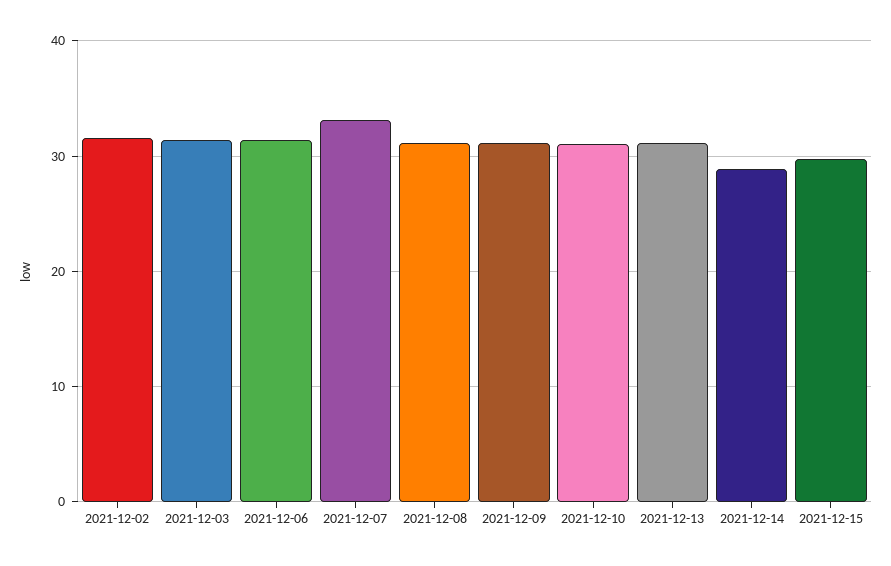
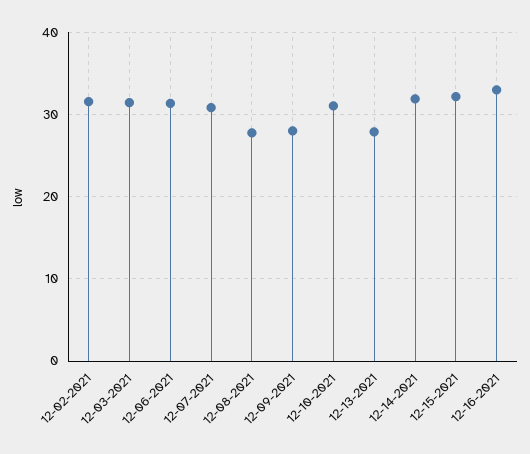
2021-12-07: 33 -> 31
2021-12-08: 31 -> 28
2021-12-09: 31 -> 28
2021-12-13: 31 -> 28
2021-12-14: 29 -> 32
2021-12-15: 30 -> 32
12-16-2021: none -> 33

